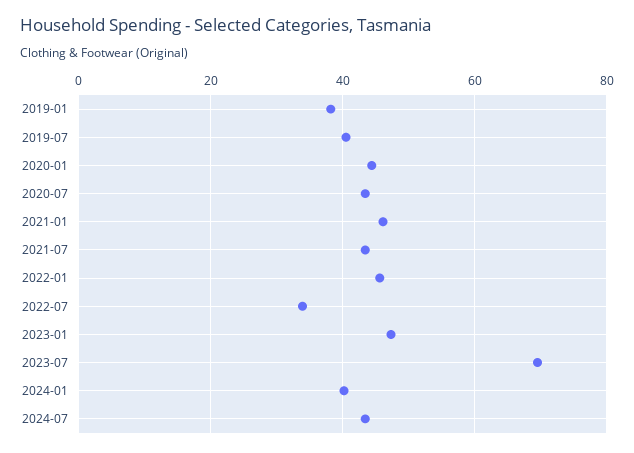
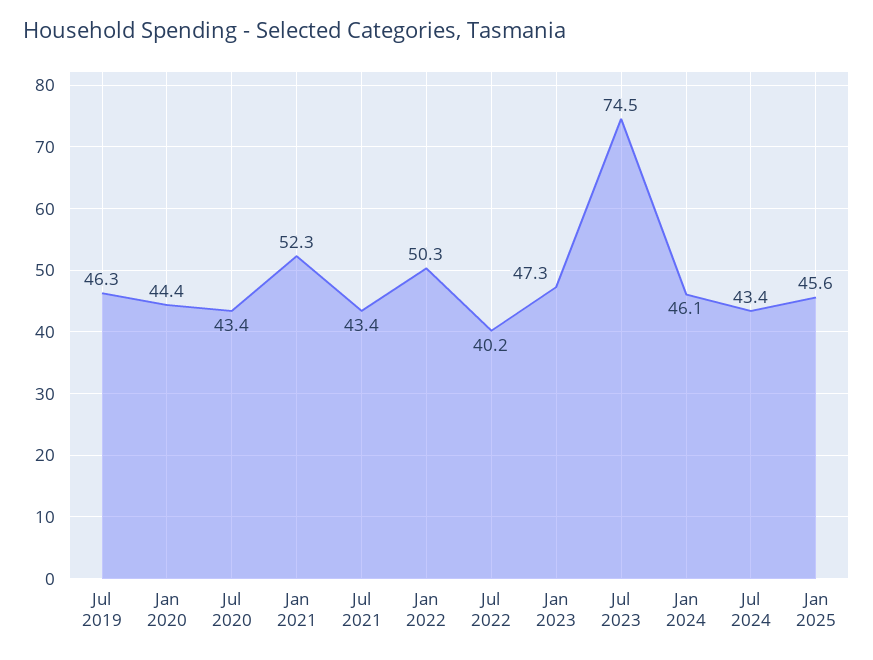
2019-01: 38 -> none
2019-07: 40 -> 46.3
2021-01: 46 -> 52.3
2022-01: 46 -> 50.3
2022-07: 34 -> 40.2
2023-07: 70 -> 74.5
2024-01: 40 -> 46.1
Jan 2025: none -> 45.6

